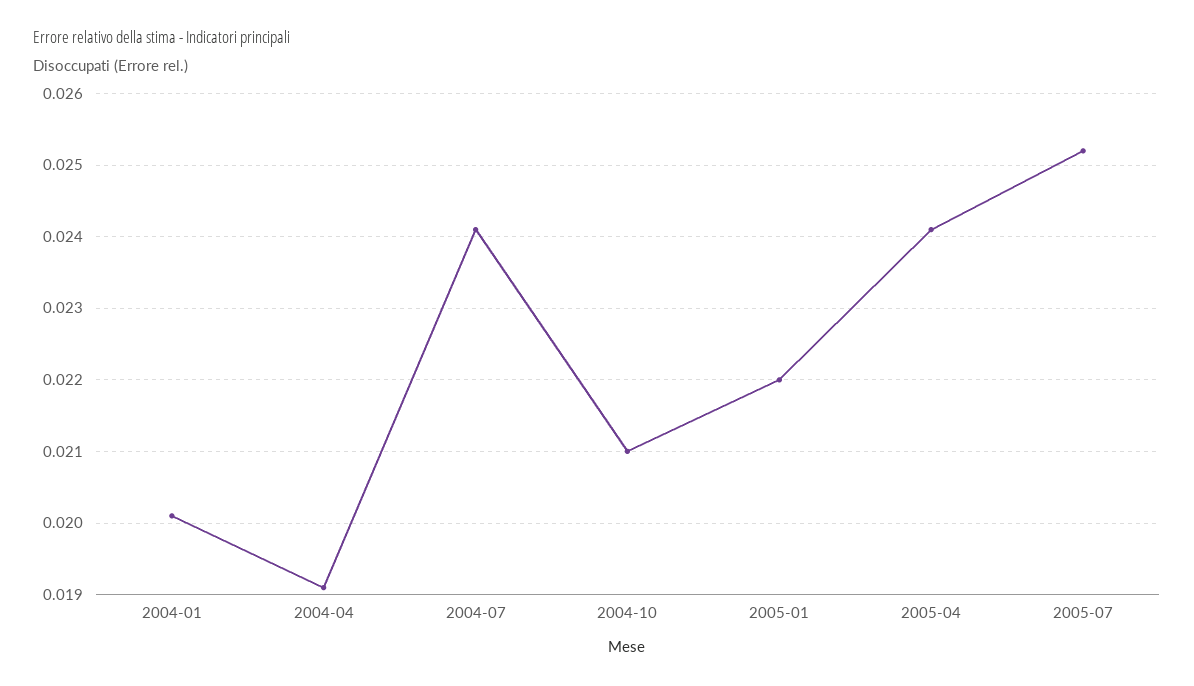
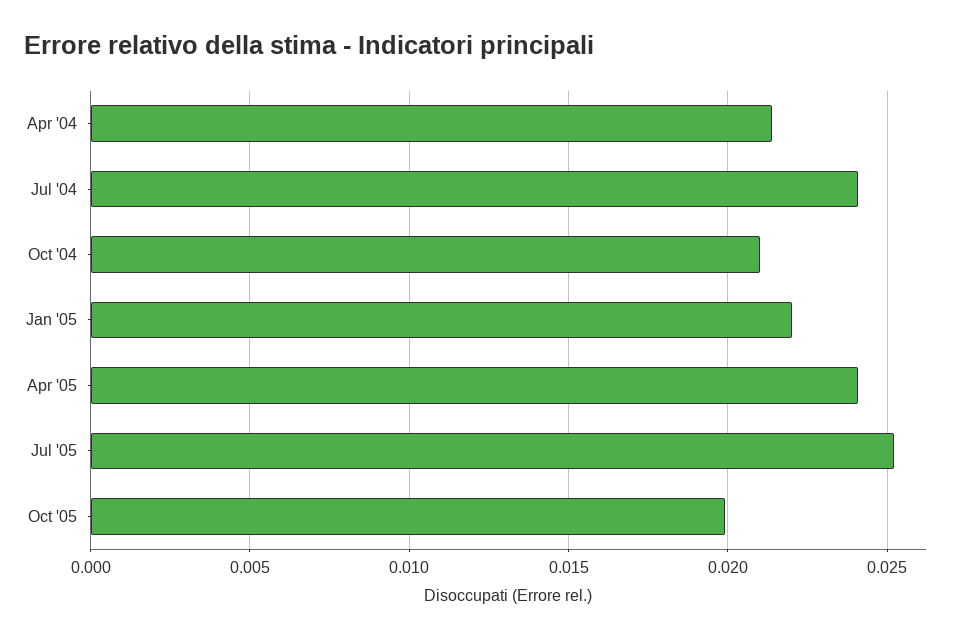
2004-01: 0.0201 -> none
2004-04: 0.0191 -> 0.0215
Oct '05: none -> 0.02

